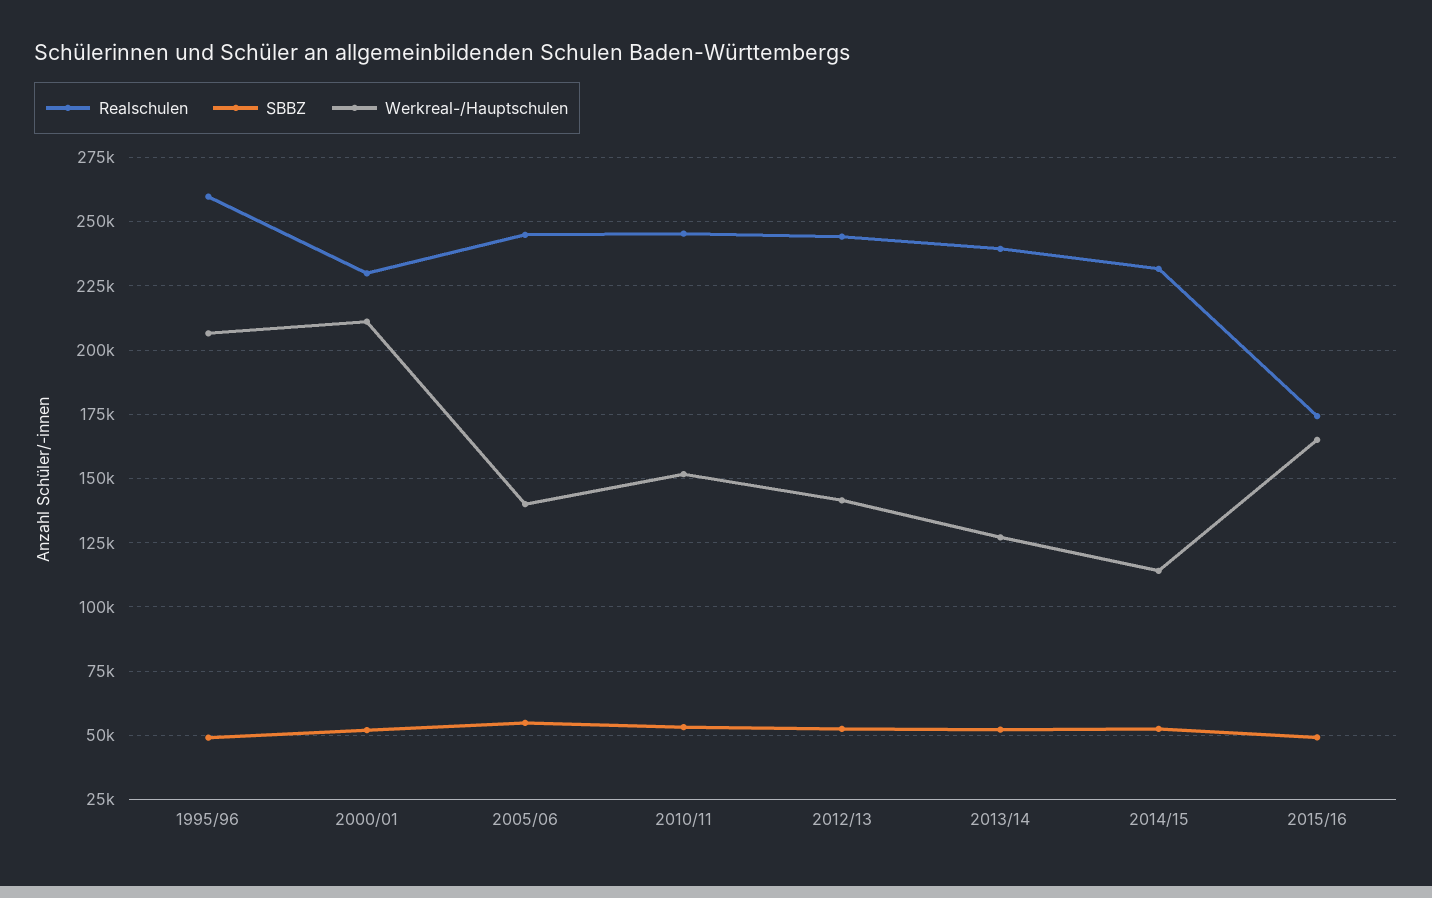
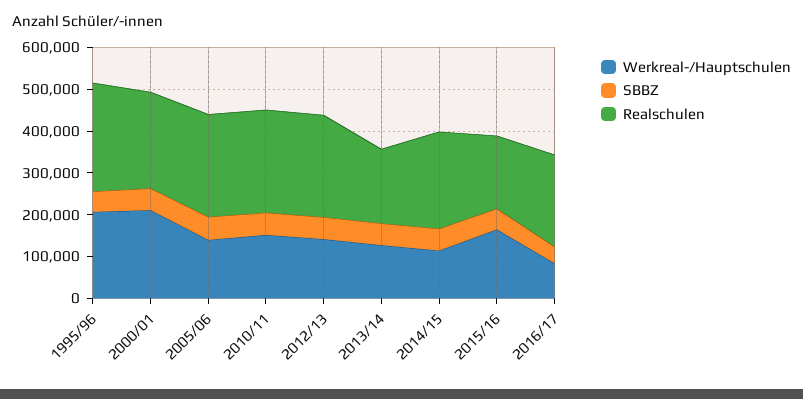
Realschulen, 2013/14: 240000 -> 180000
Werkreal-/Hauptschulen, 2016/17: none -> 80000
SBBZ, 2016/17: none -> 40000
Realschulen, 2016/17: none -> 220000

